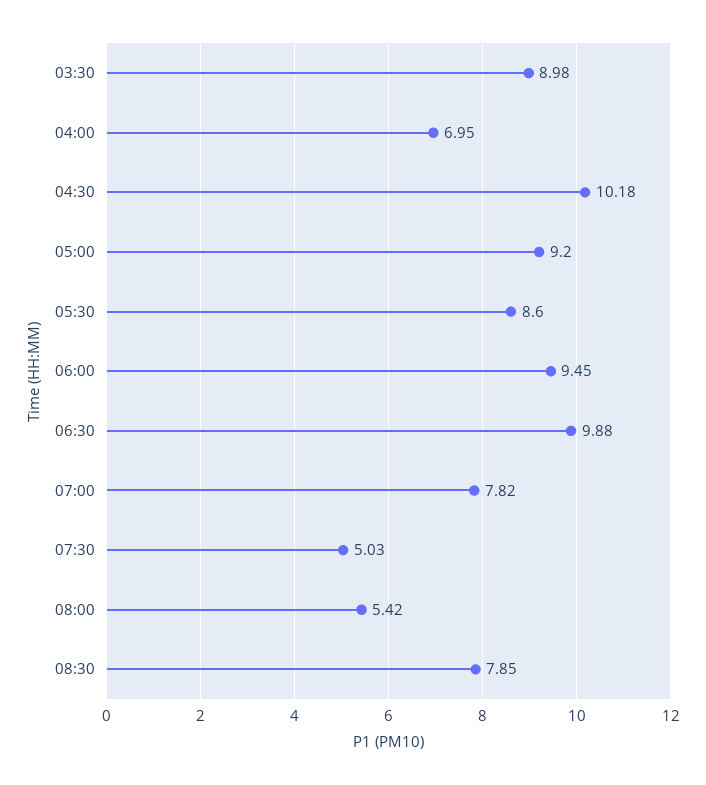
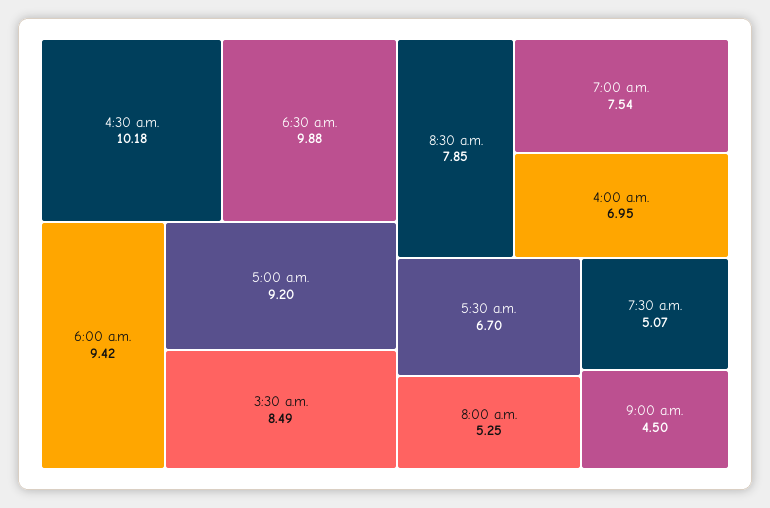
03:30: 8.98 -> 8.49
05:30: 8.6 -> 6.7
06:00: 9.45 -> 9.42
07:00: 7.82 -> 7.54
07:30: 5.03 -> 5.07
08:00: 5.42 -> 5.25
9:00 a.m.: none -> 4.5

